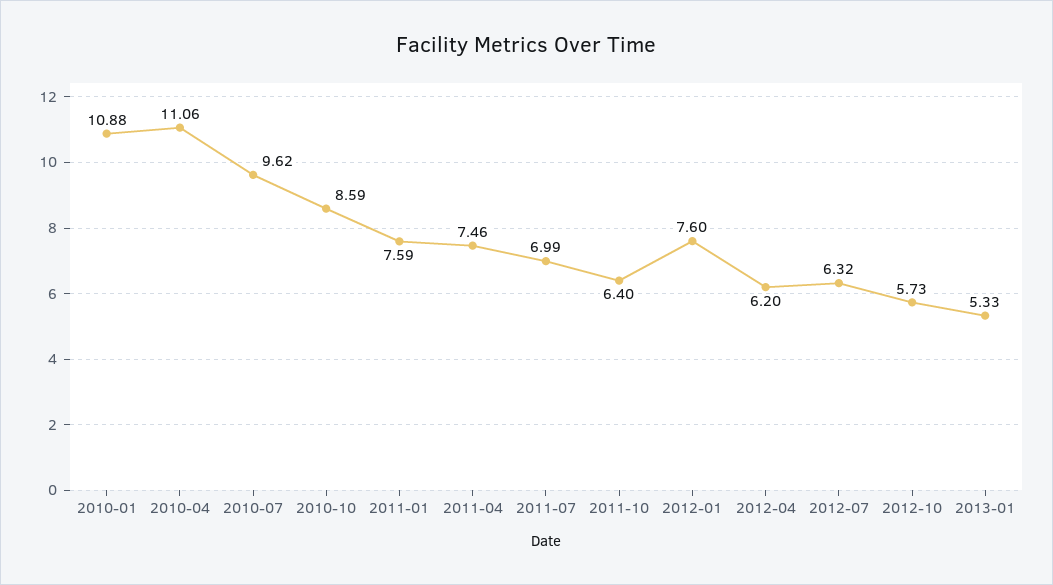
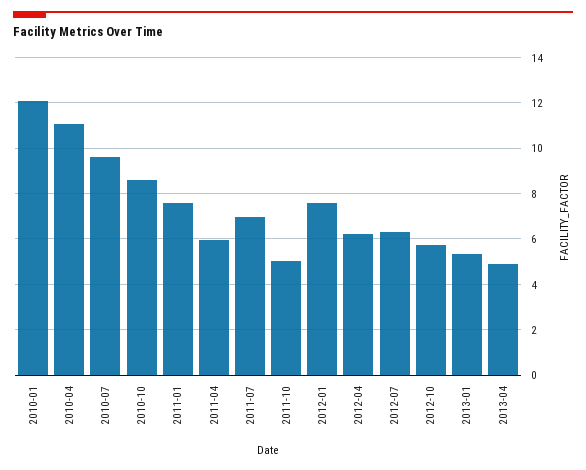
2010-01: 10.88 -> 12
2011-04: 7.46 -> 6
2011-10: 6.4 -> 5
2013-04: none -> 5

